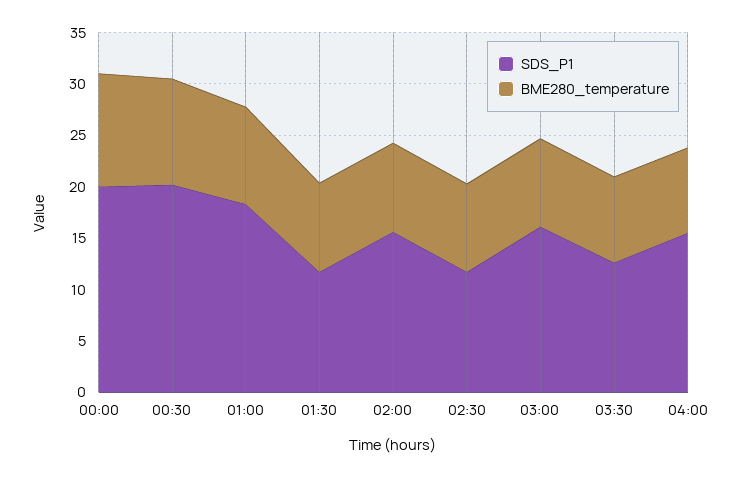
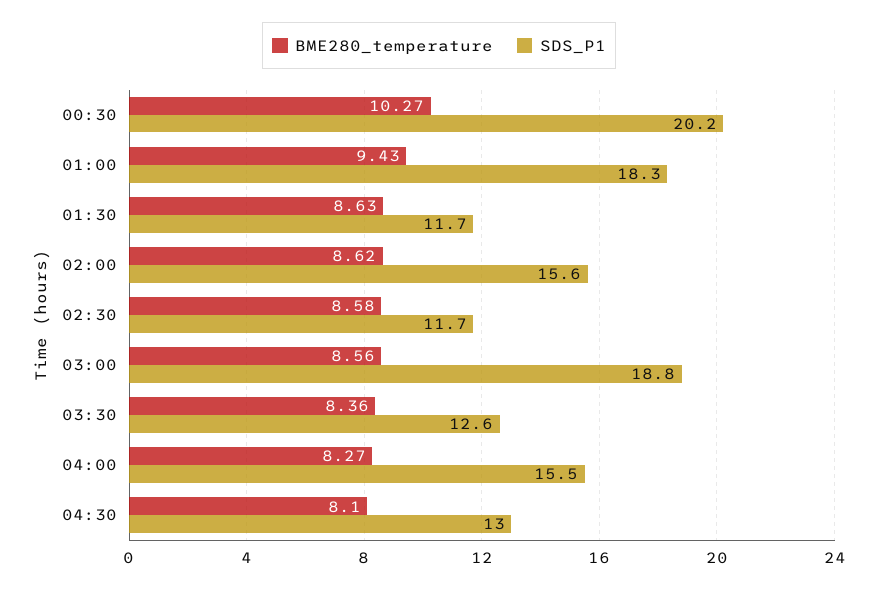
SDS_P1, 00:00: 20 -> none
BME280_temperature, 00:00: 11 -> none
SDS_P1, 03:00: 16 -> 18.8
BME280_temperature, 04:30: none -> 8.1
SDS_P1, 04:30: none -> 13

